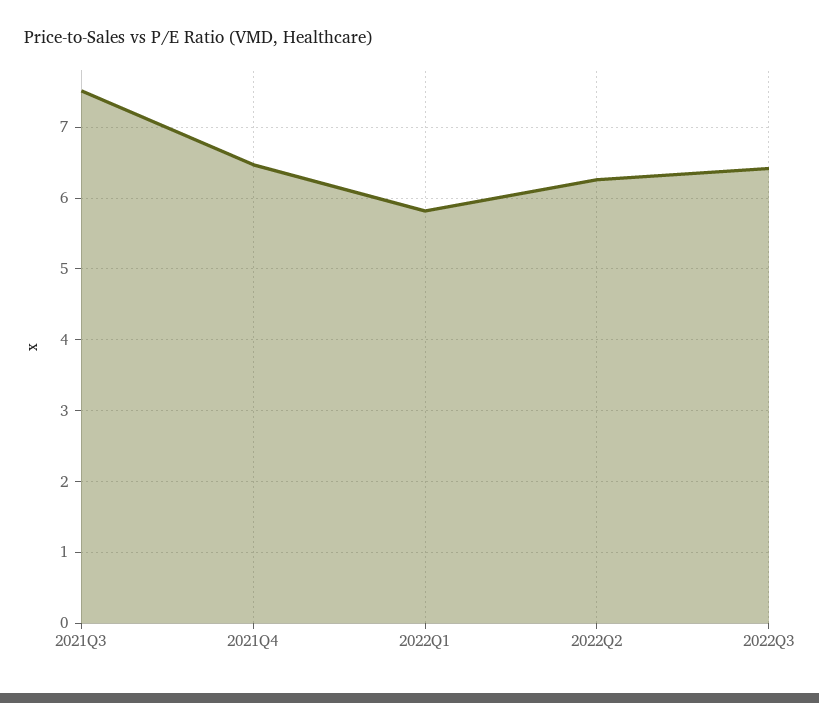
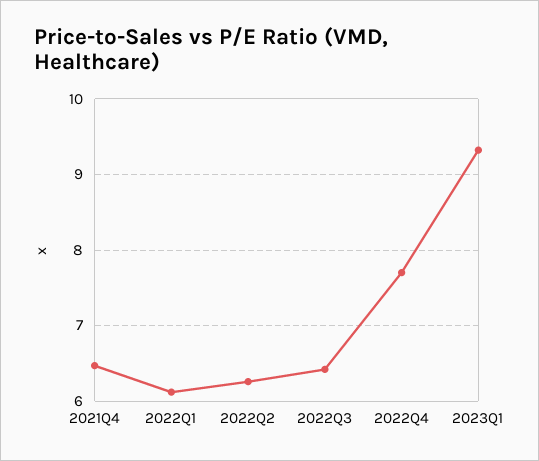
2021Q3: 7.5 -> none
2022Q1: 5.8 -> 6.1
2022Q4: none -> 7.7
2023Q1: none -> 9.3

